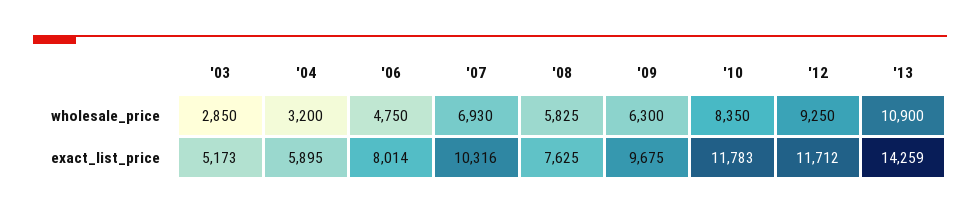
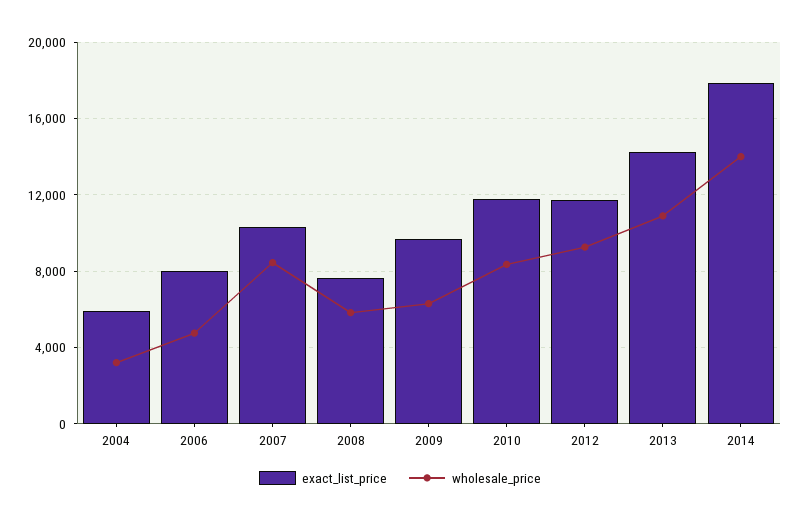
wholesale_price, '03: 2850 -> none
wholesale_price, '07: 6930 -> 8500
exact_list_price, '03: 5173 -> none
exact_list_price, 2014: none -> 18000
wholesale_price, 2014: none -> 14000

